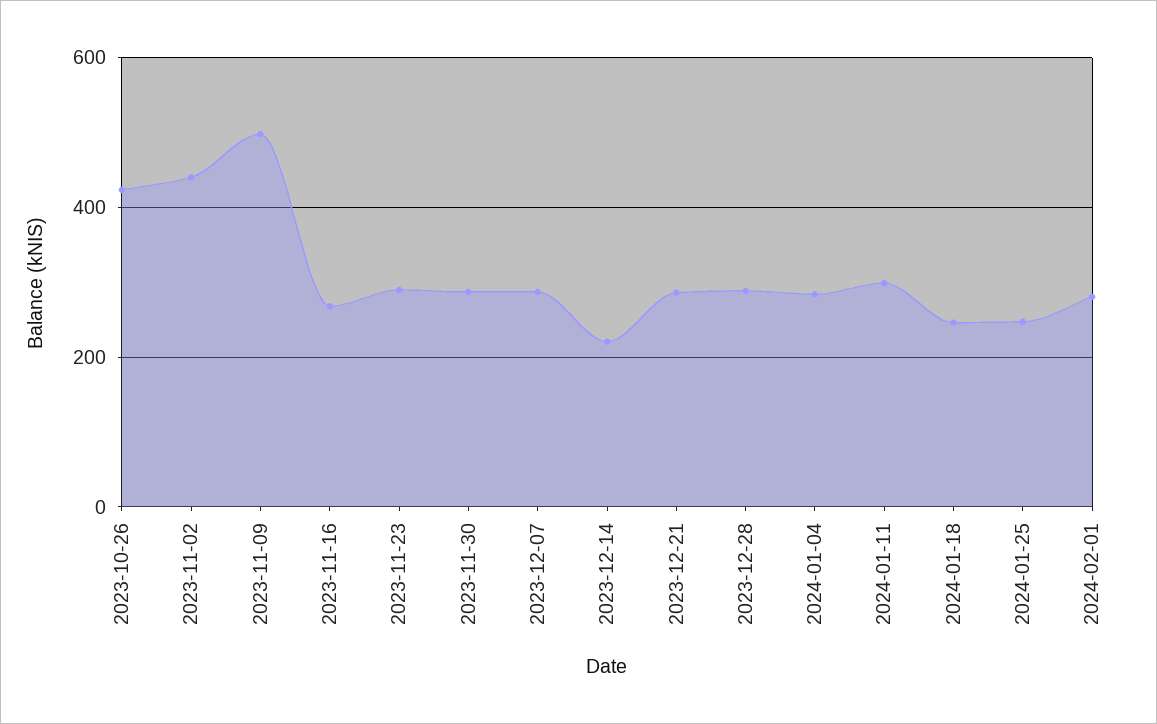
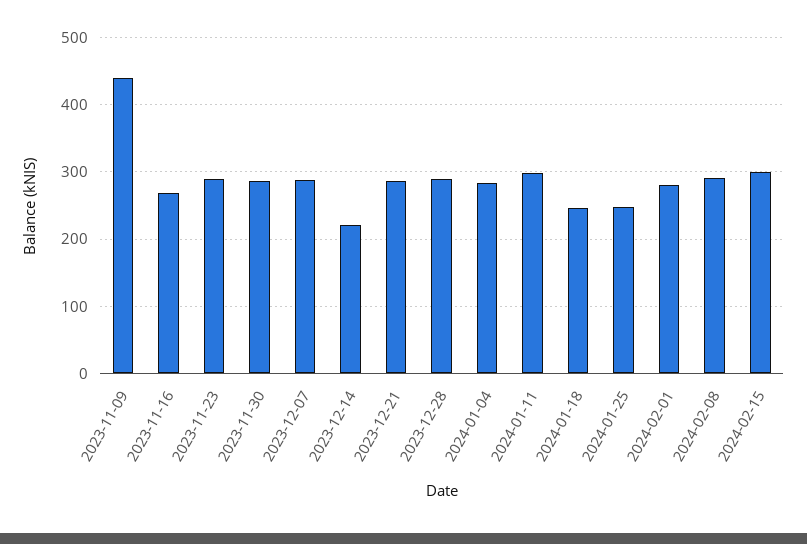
2023-10-26: 420 -> none
2023-11-02: 440 -> none
2023-11-09: 500 -> 440
2024-02-08: none -> 290
2024-02-15: none -> 300

